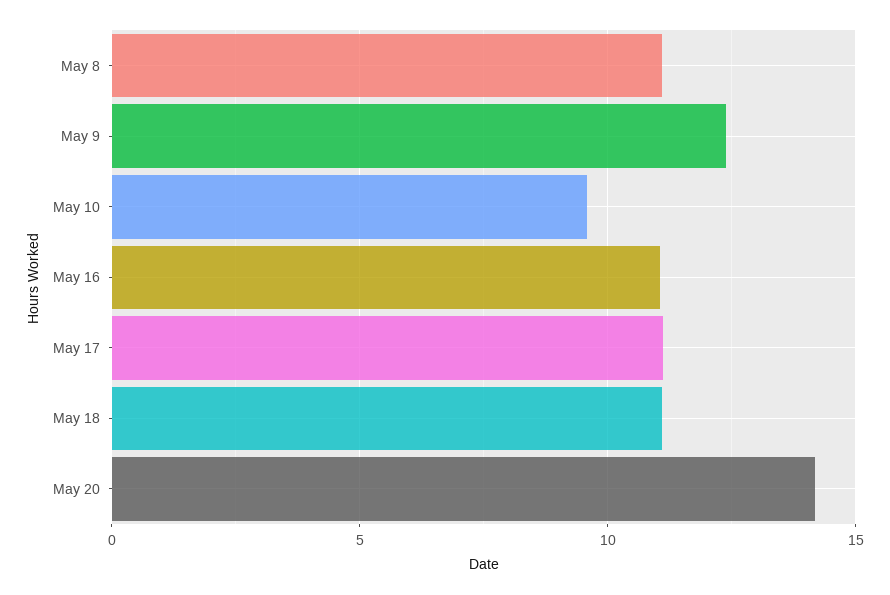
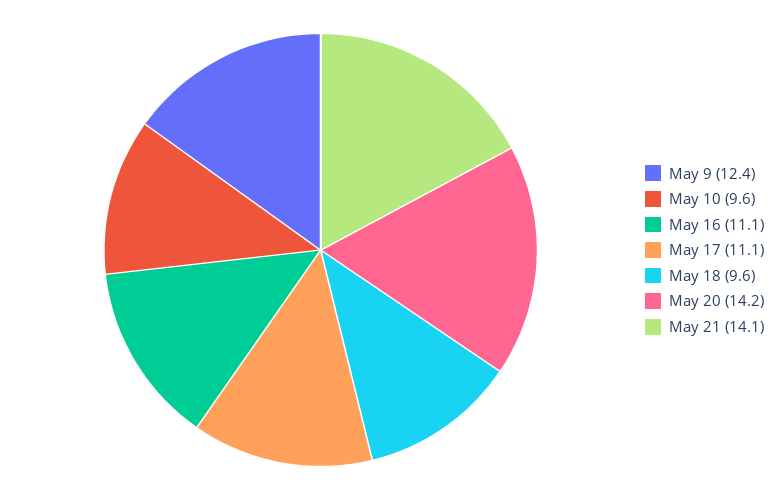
May 8: 11 -> none
May 18: 11 -> 9.6
May 21: none -> 14.1

